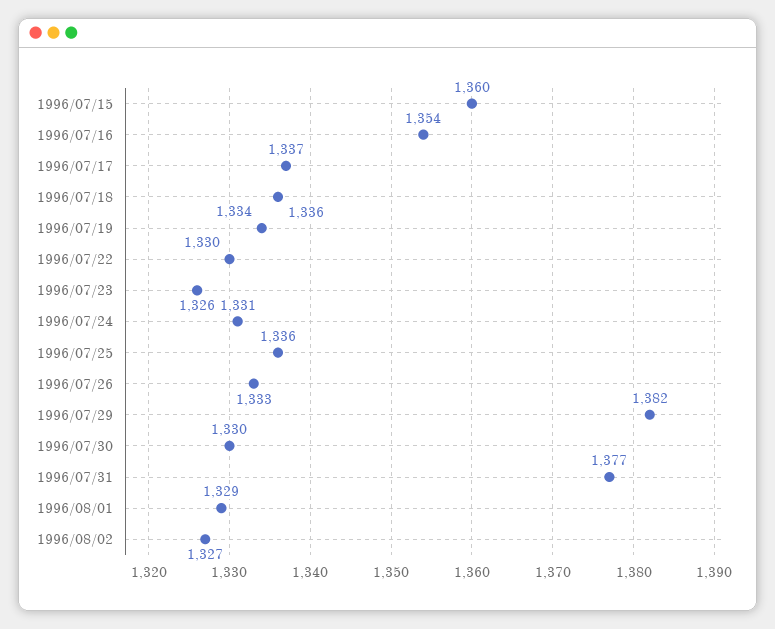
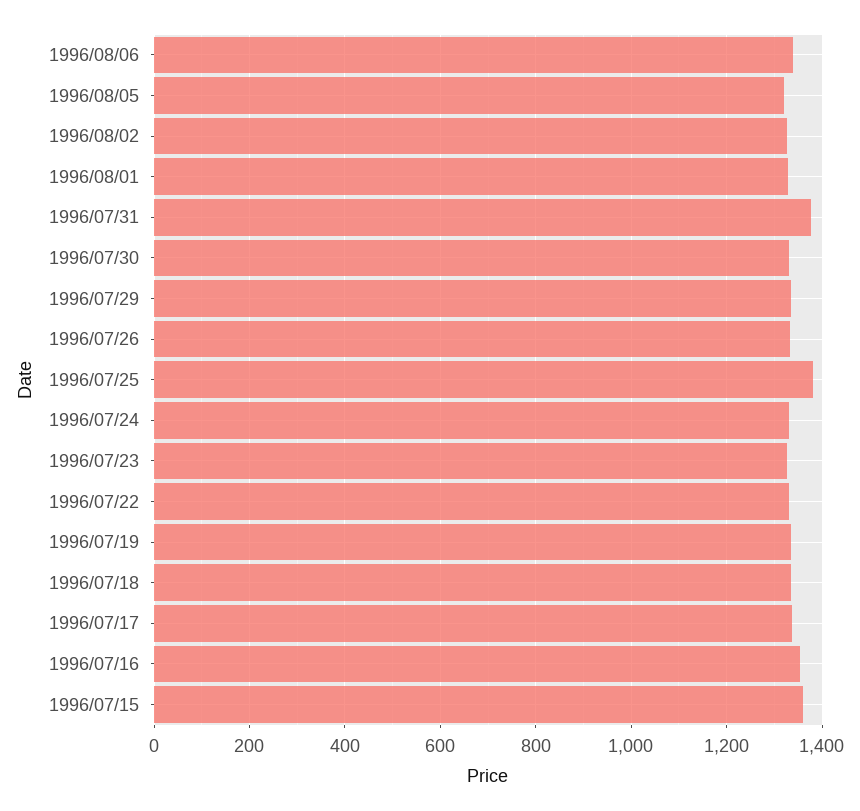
1996/07/25: 1336 -> 1380
1996/07/29: 1382 -> 1340
1996/08/06: none -> 1340
1996/08/05: none -> 1320

